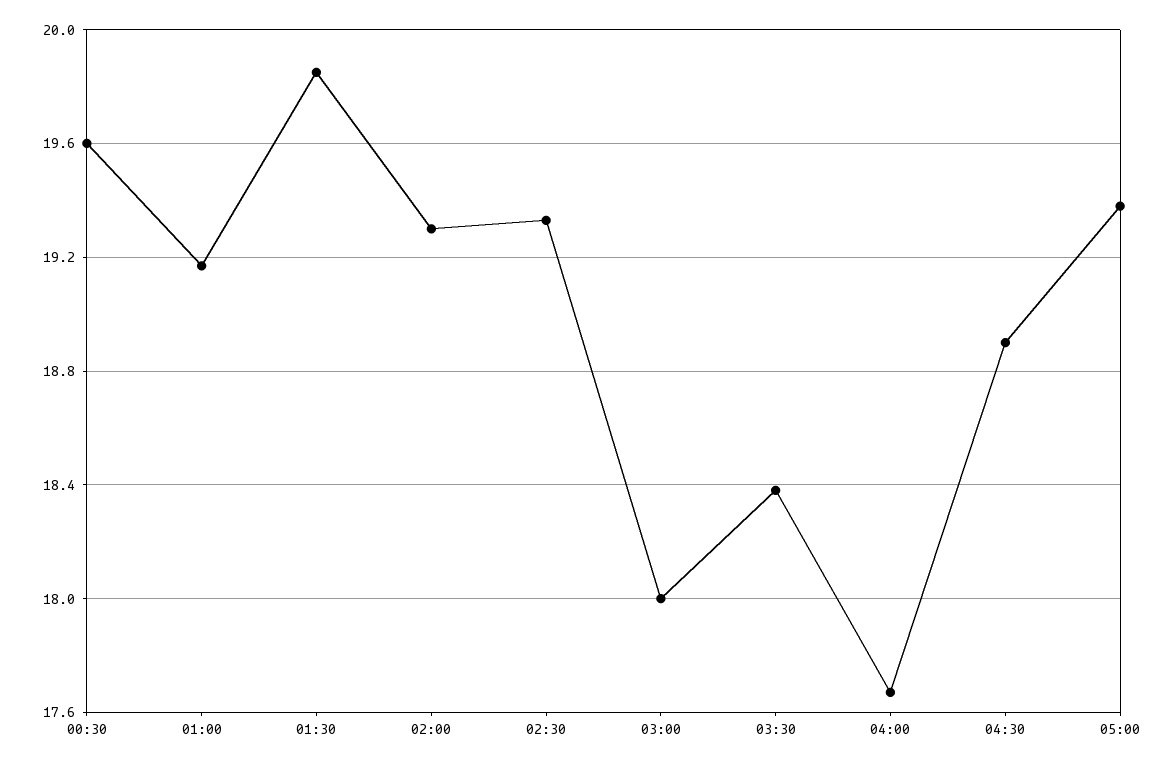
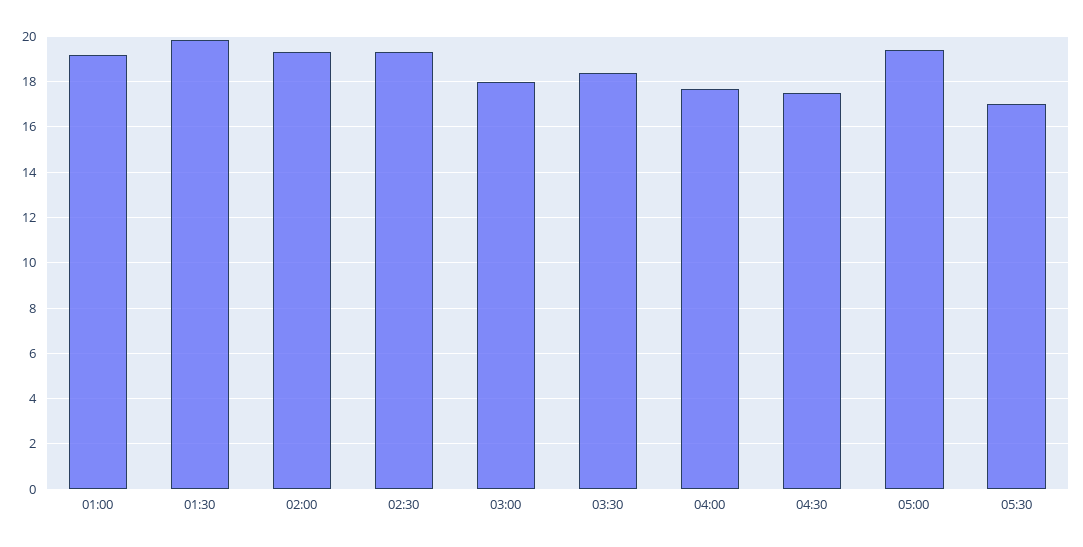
00:30: 19.6 -> none
04:30: 18.9 -> 17.5
05:30: none -> 17

